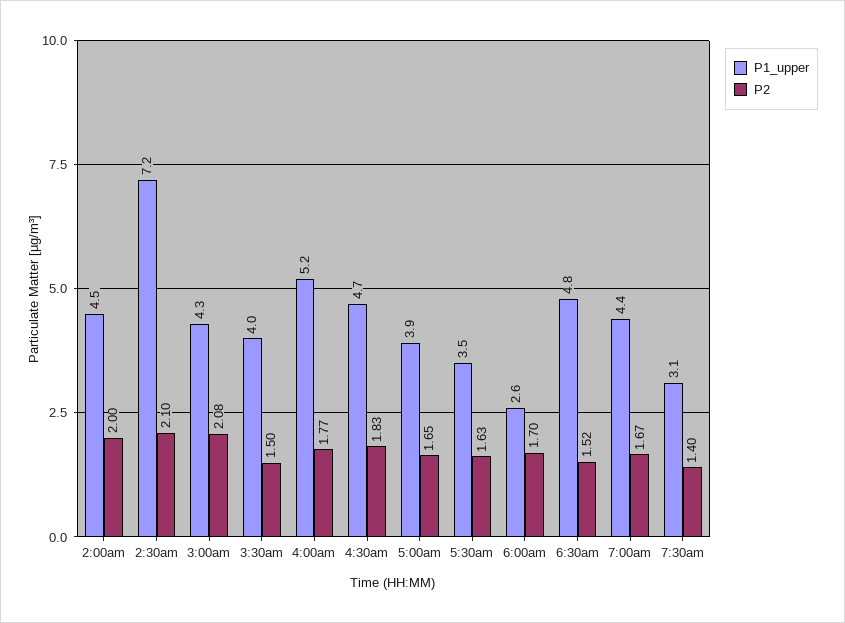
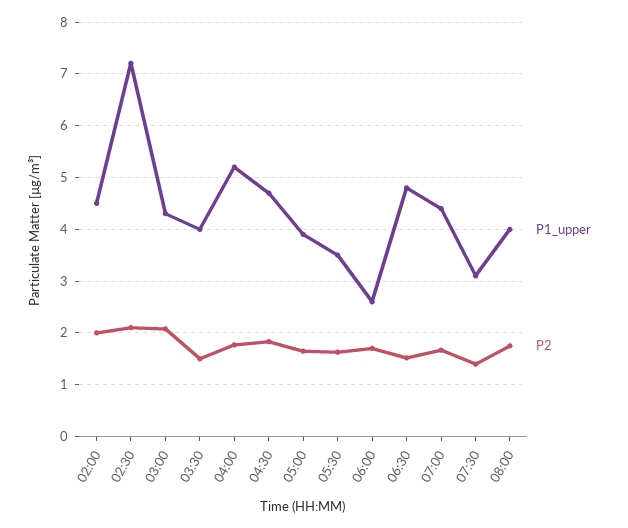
P1_upper, 08:00: none -> 4
P2, 08:00: none -> 1.8

